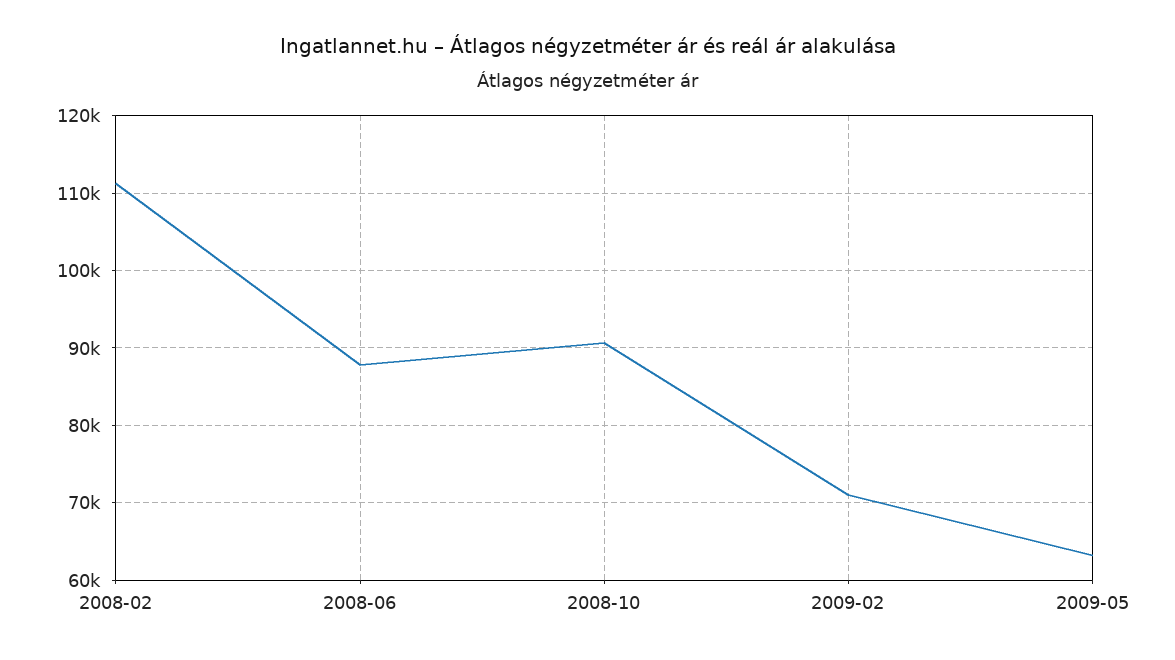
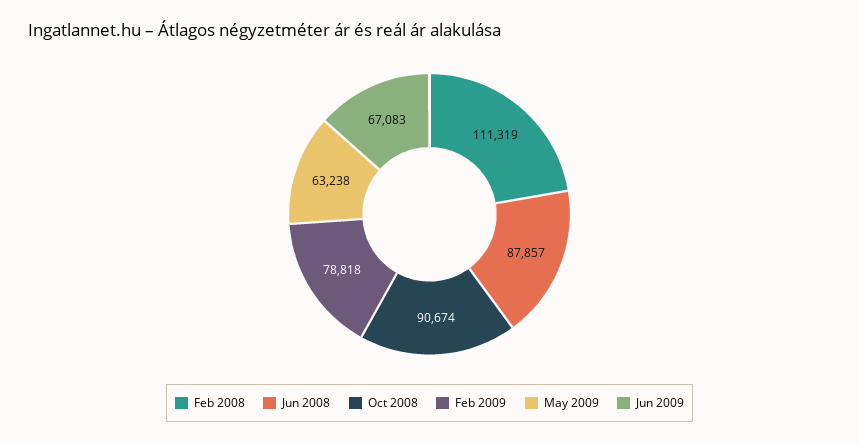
2009-02: 71000 -> 78818
Jun 2009: none -> 67083

